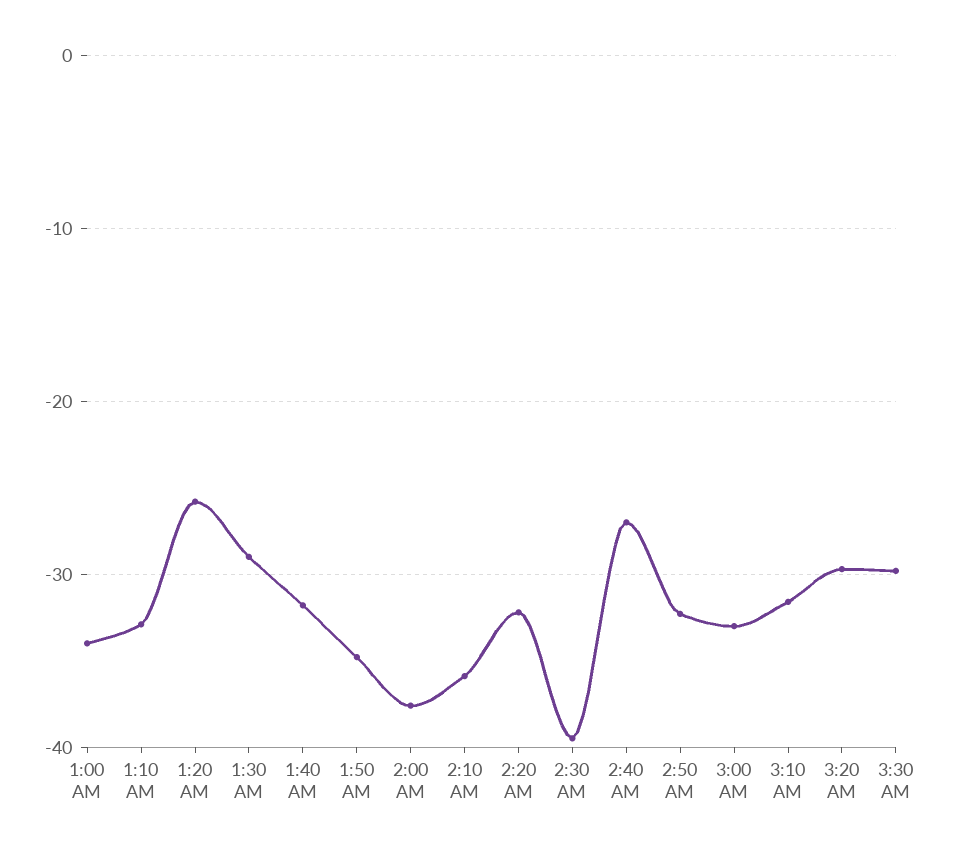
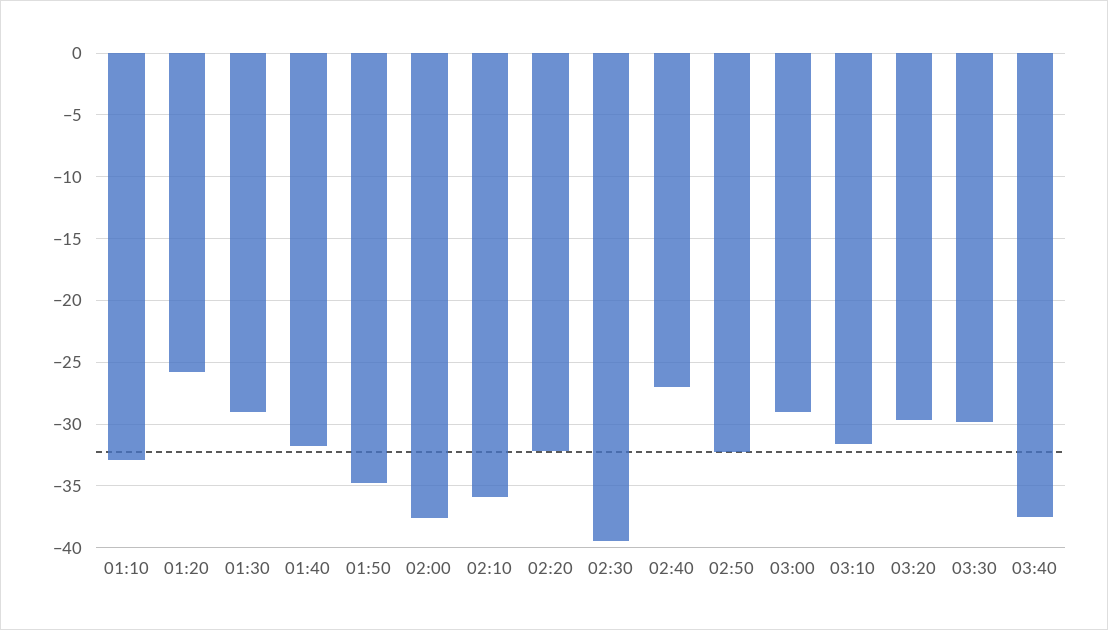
1:00 AM: -34 -> none
3:00 AM: -33 -> -29
03:40: none -> -37.5

